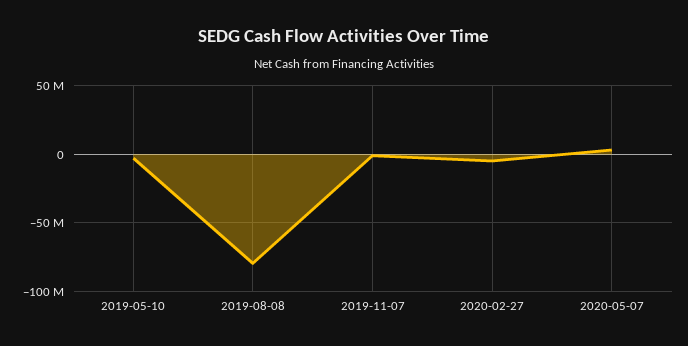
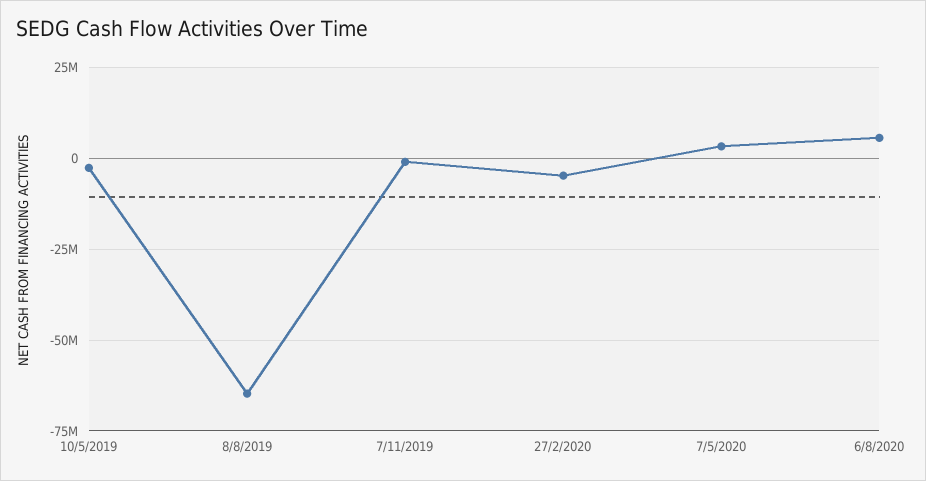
2019-08-08: -80000000 -> -65000000
6/8/2020: none -> 5000000

